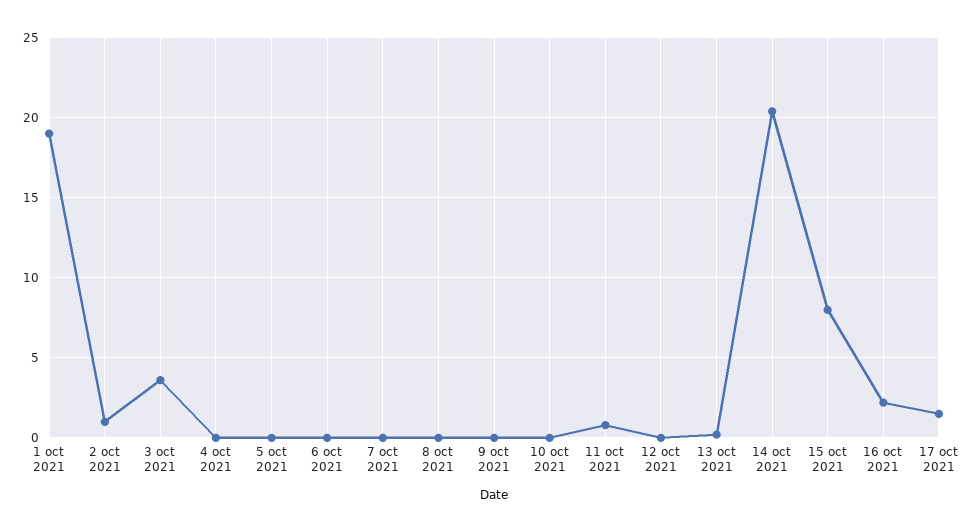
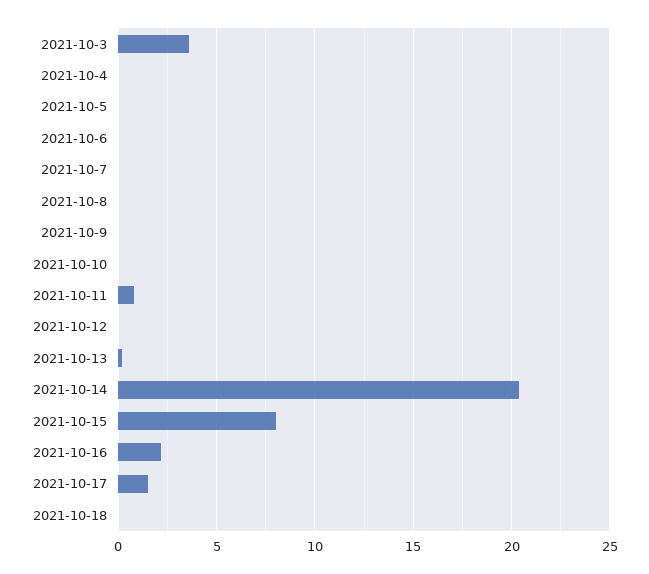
1 oct 2021: 19 -> none
2 oct 2021: 1 -> none
2021-10-18: none -> 0

